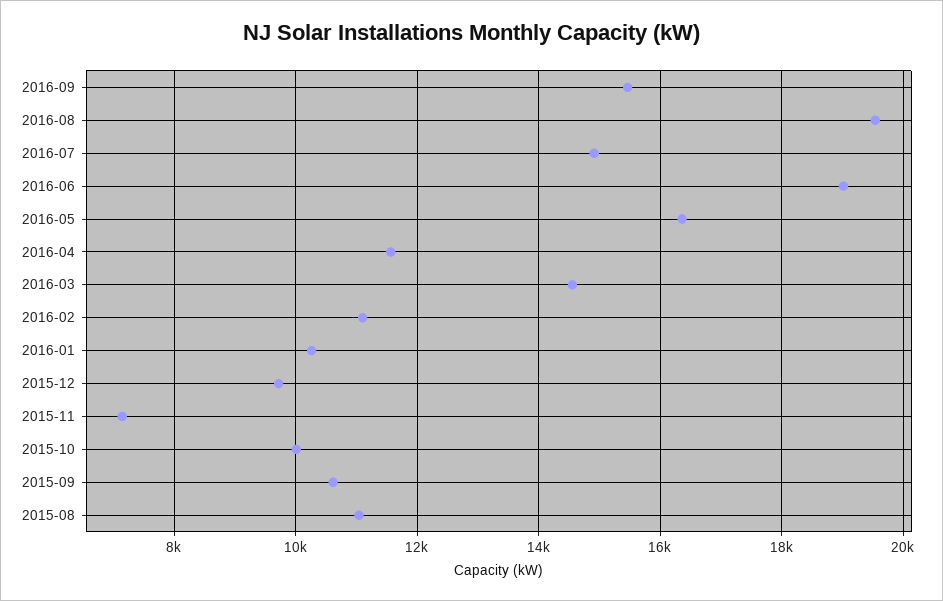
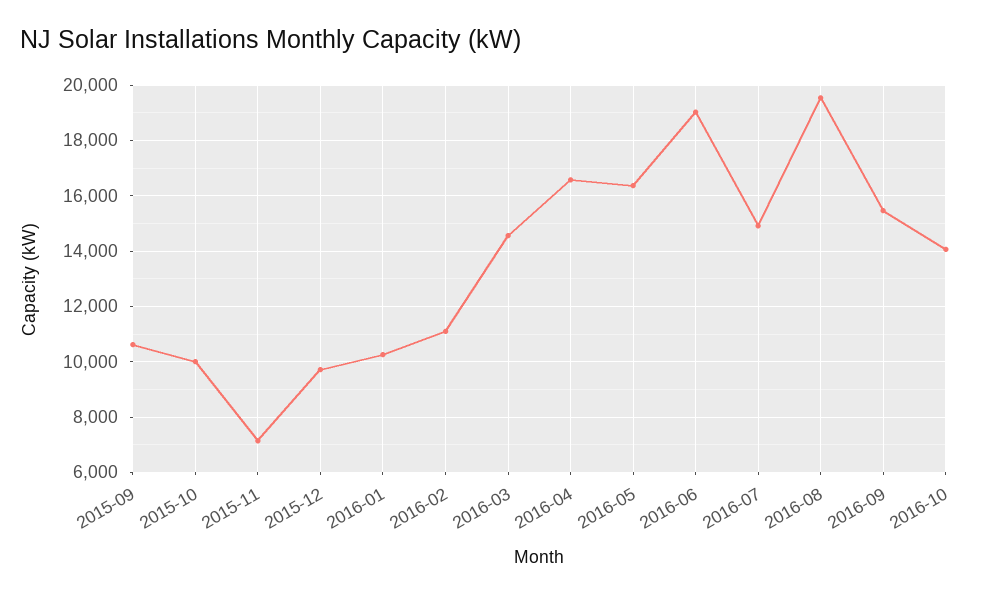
2016-04: 11600 -> 16500
2015-08: 11000 -> none
2016-10: none -> 14000

